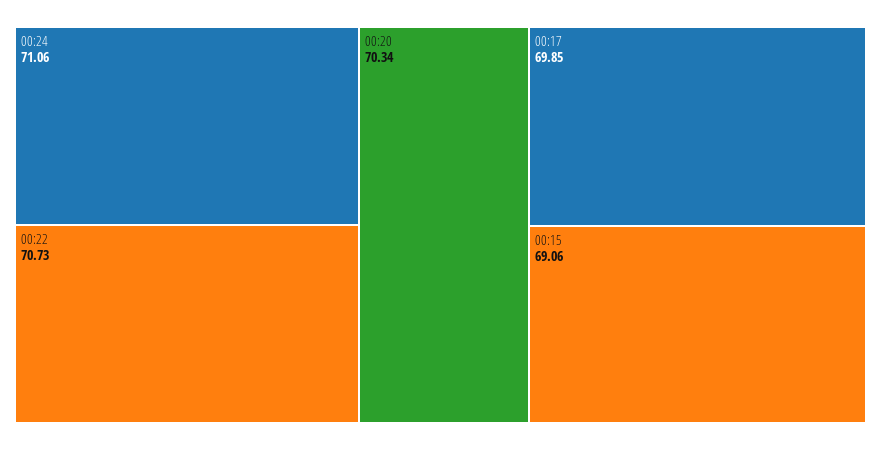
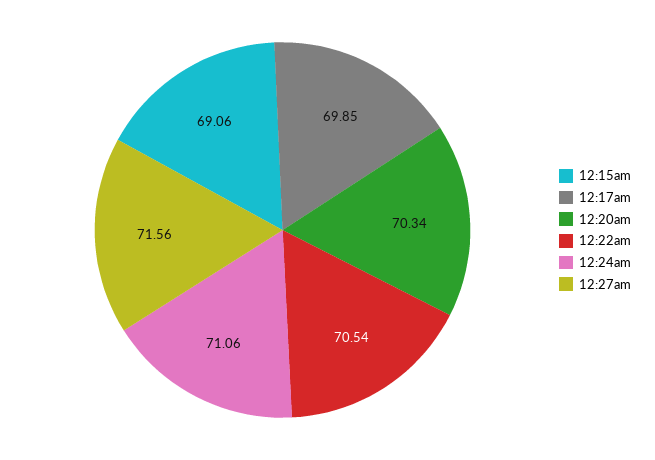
00:22: 70.73 -> 70.54
12:27am: none -> 71.56

